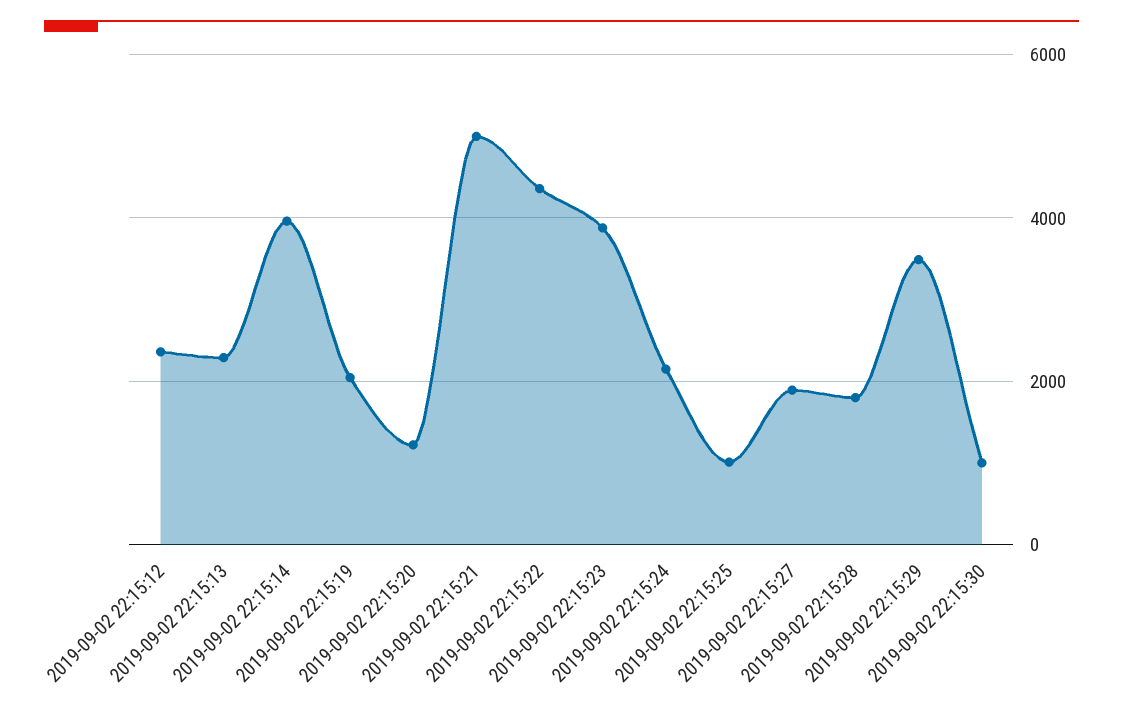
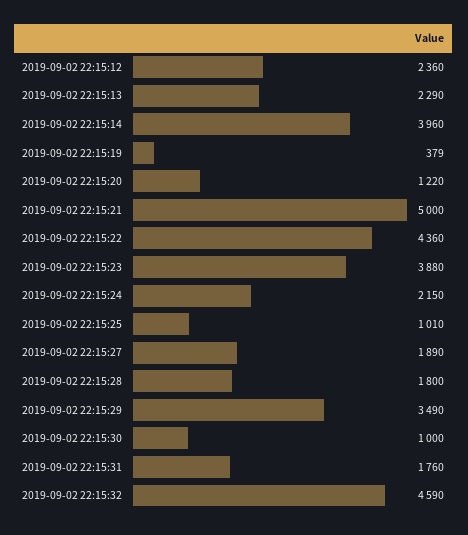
2019-09-02 22:15:19: 2000 -> 379
2019-09-02 22:15:31: none -> 1760
2019-09-02 22:15:32: none -> 4590

